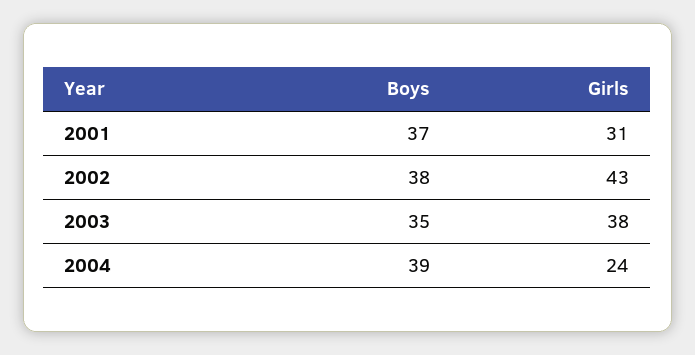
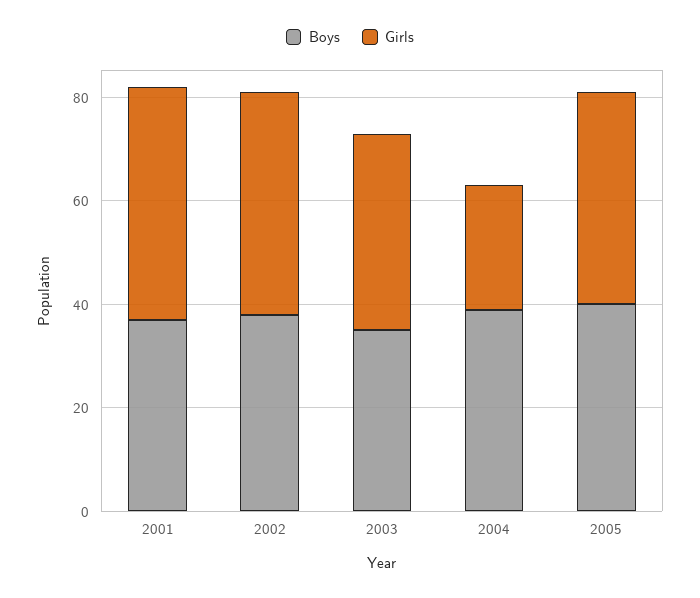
Girls, 2001: 31 -> 45
Boys, 2005: none -> 40
Girls, 2005: none -> 40

